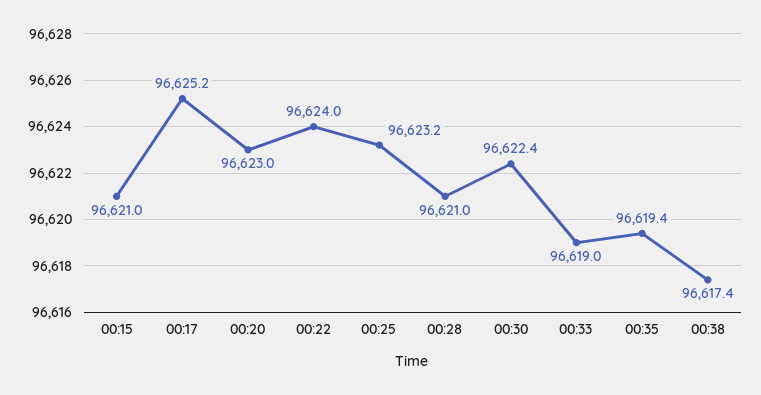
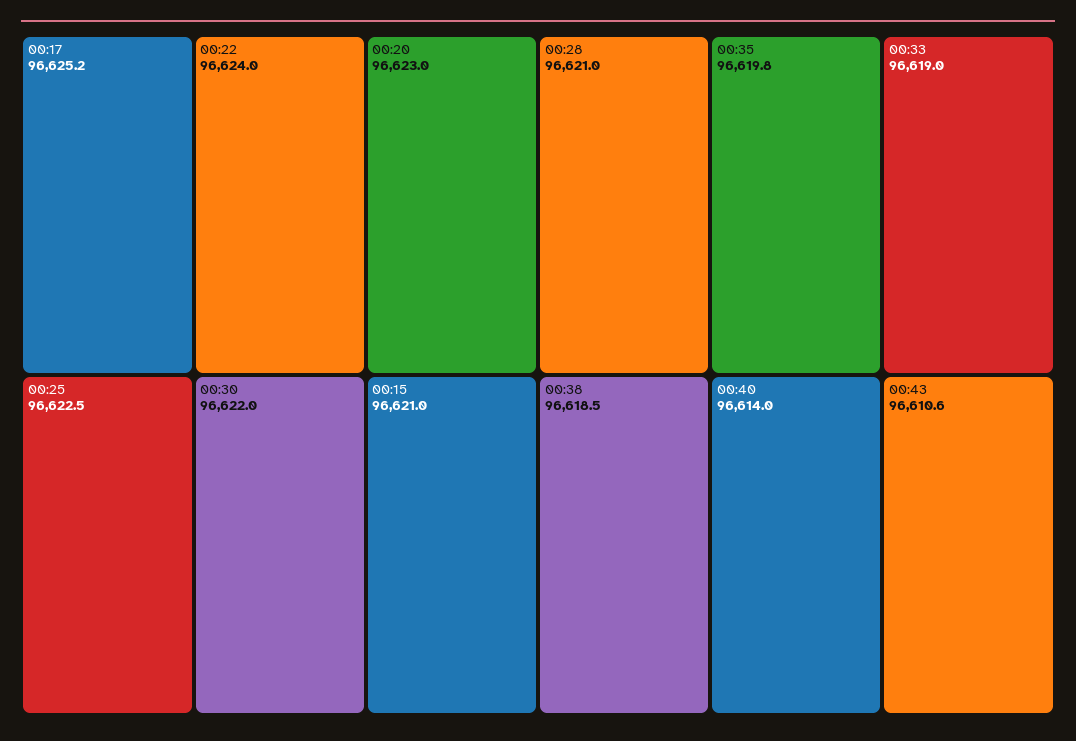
00:25: 96623.2 -> 96622.5
00:30: 96622.4 -> 96622
00:35: 96619.4 -> 96619.8
00:38: 96617.4 -> 96618.5
00:40: none -> 96614
00:43: none -> 96610.6

